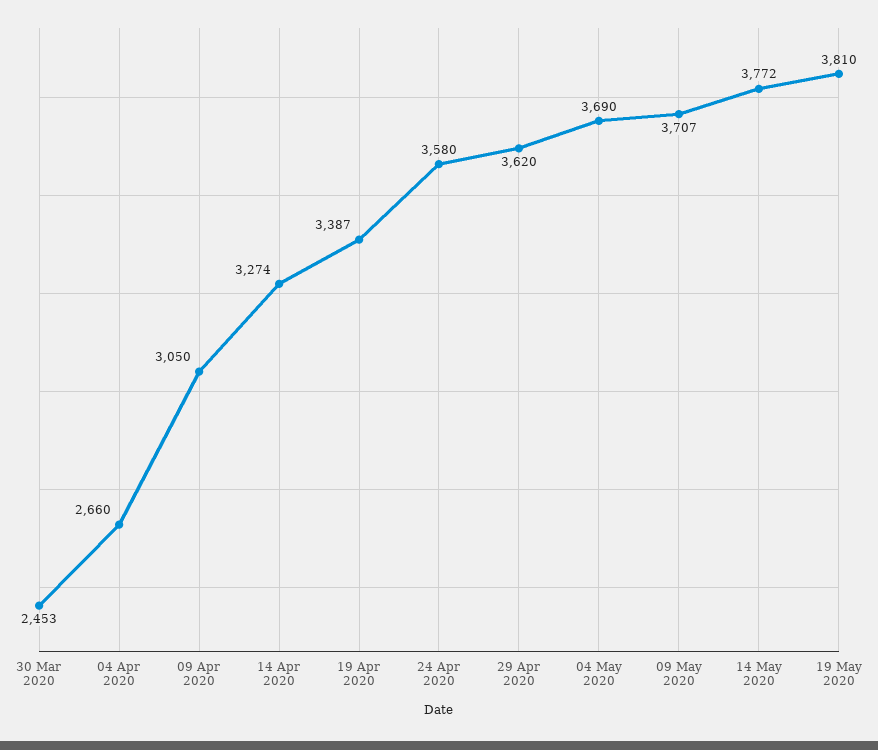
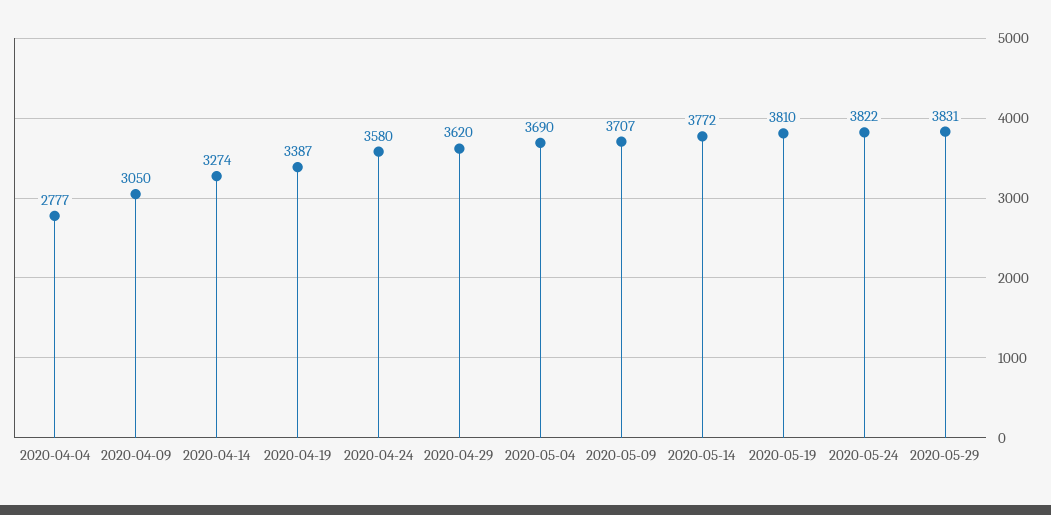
30 Mar 2020: 2453 -> none
04 Apr 2020: 2660 -> 2777
2020-05-24: none -> 3822
2020-05-29: none -> 3831

